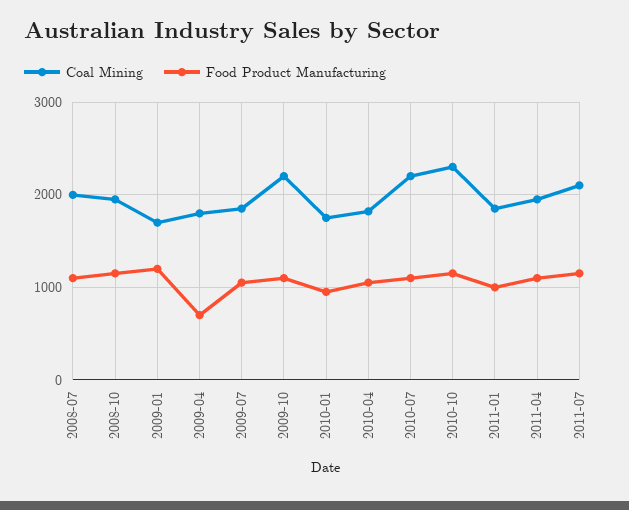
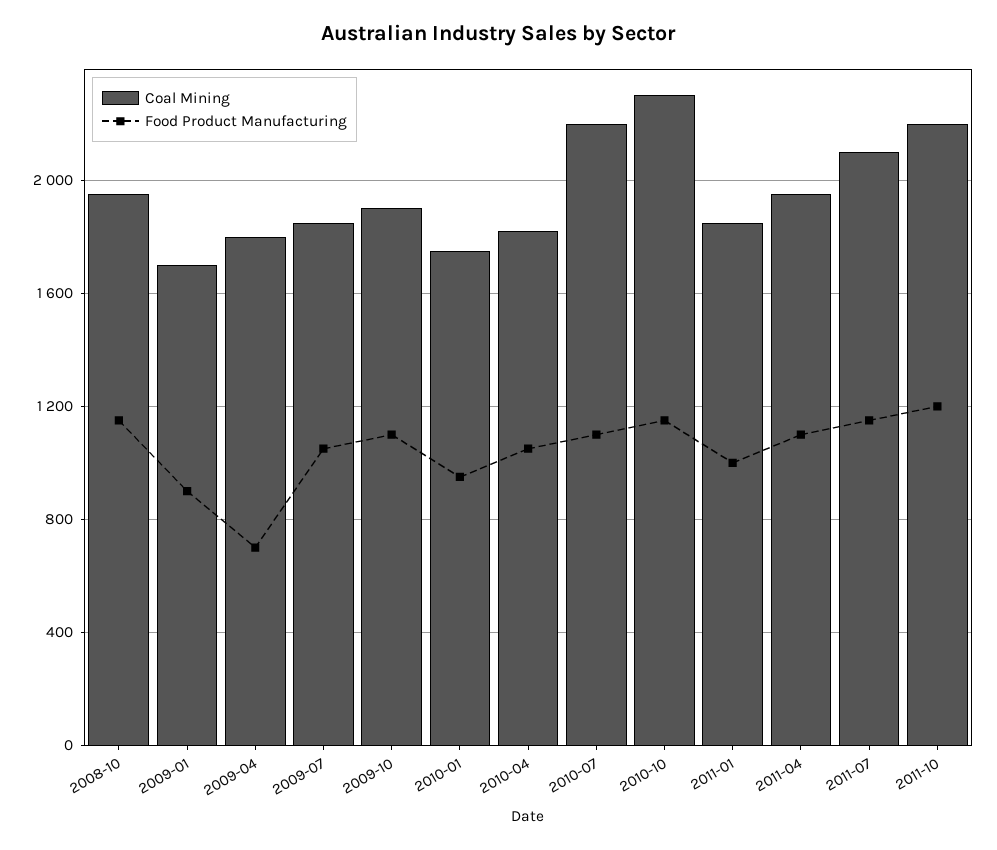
Coal Mining, 2008-07: 2000 -> none
Food Product Manufacturing, 2008-07: 1100 -> none
Food Product Manufacturing, 2009-01: 1200 -> 900
Coal Mining, 2009-10: 2200 -> 1900
Coal Mining, 2011-10: none -> 2200
Food Product Manufacturing, 2011-10: none -> 1200

